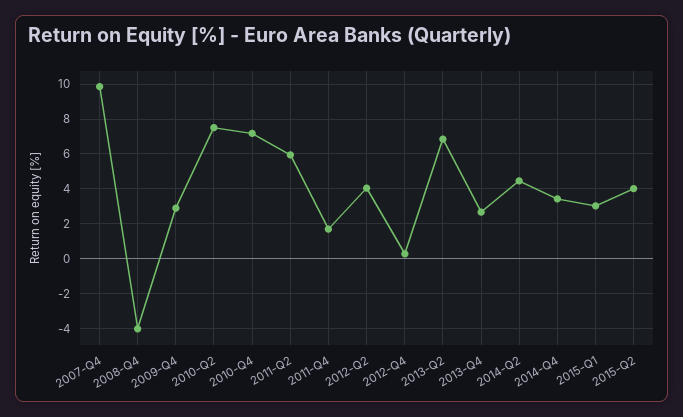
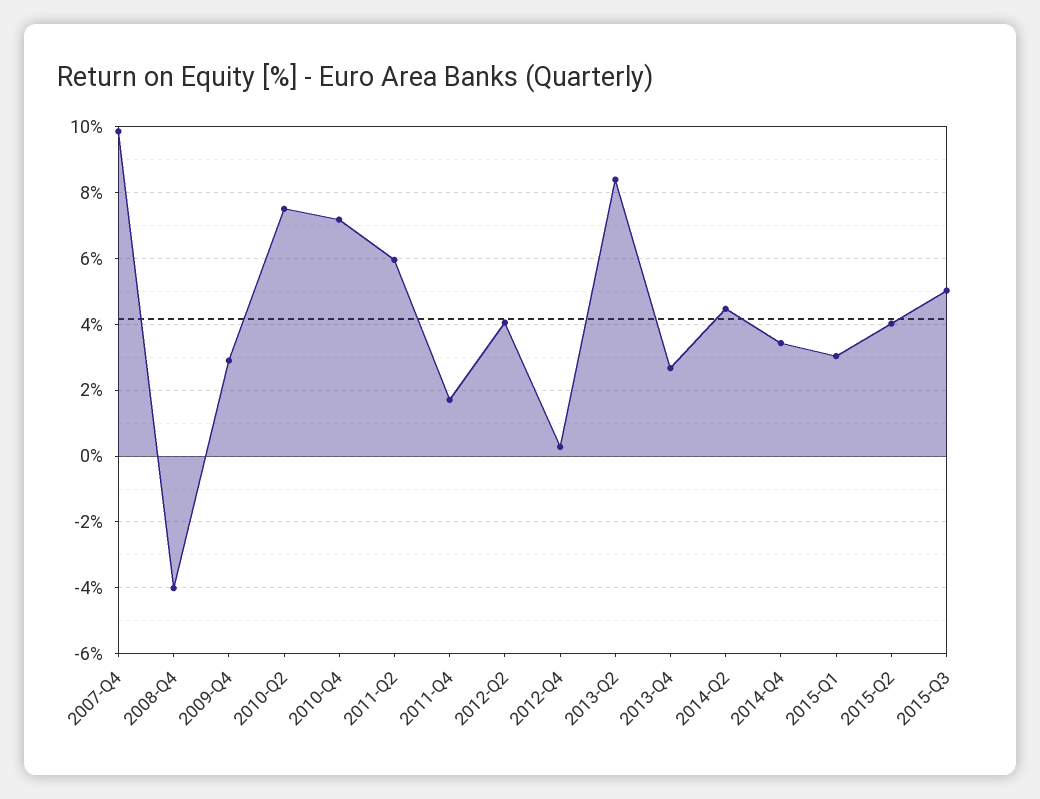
2013-Q2: 7 -> 8.4
2015-Q3: none -> 5

